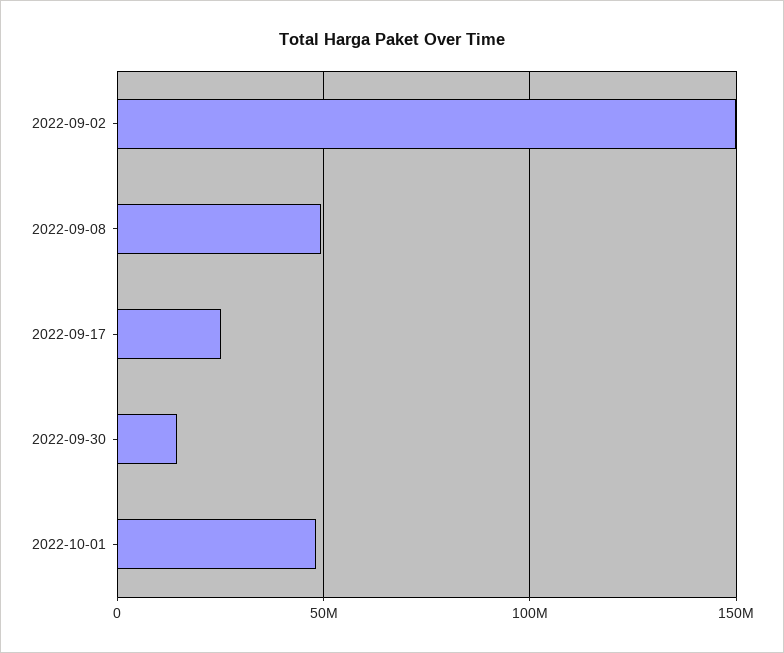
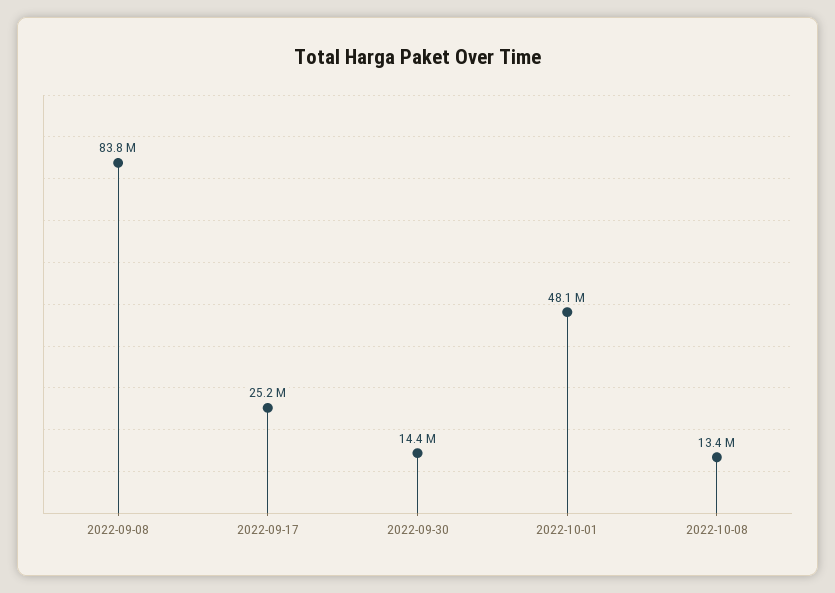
2022-09-02: 150000000 -> none
2022-09-08: 50000000 -> 83800000
2022-10-08: none -> 13400000

